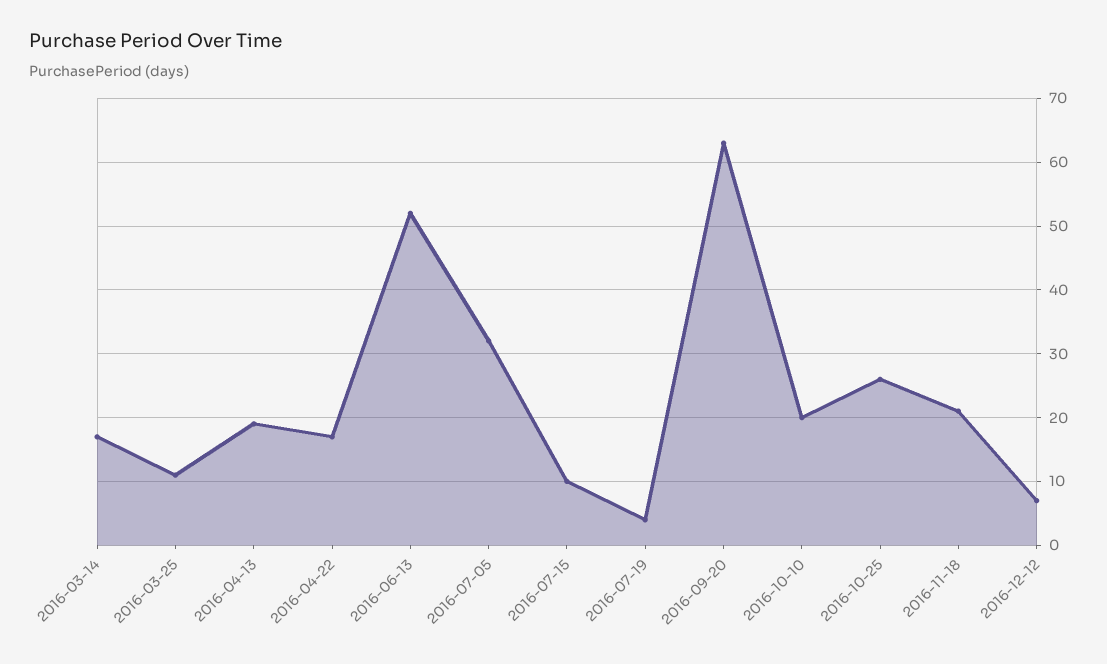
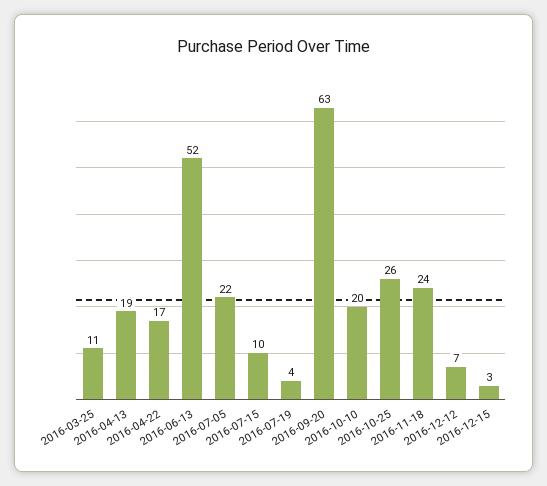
2016-03-14: 17 -> none
2016-07-05: 32 -> 22
2016-11-18: 21 -> 24
2016-12-15: none -> 3

